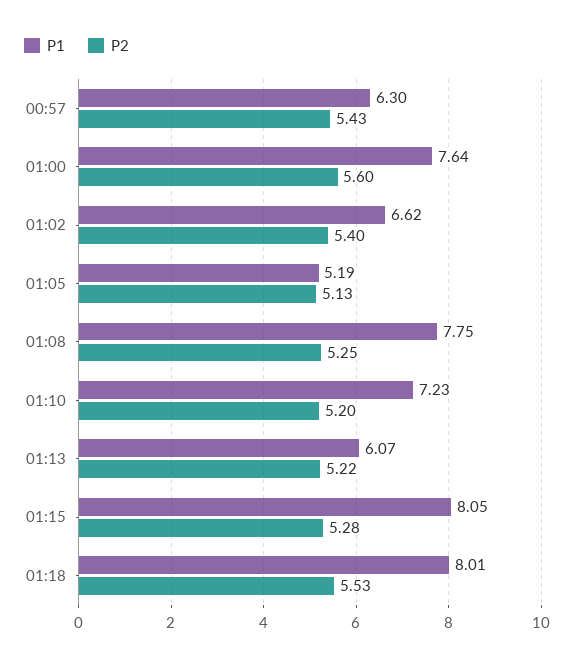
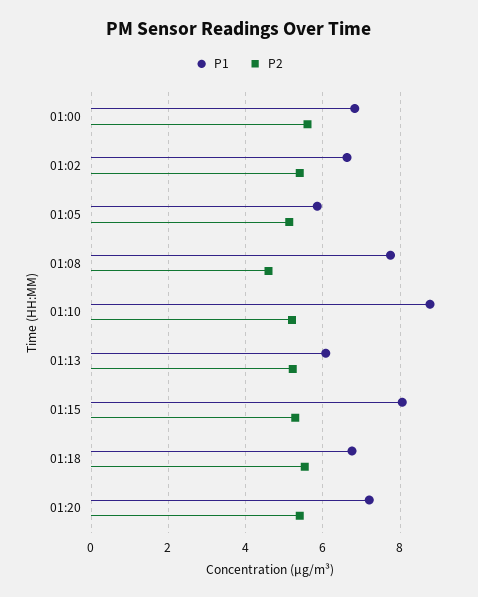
P1, 00:57: 6.3 -> none
P2, 00:57: 5.43 -> none
P1, 01:00: 7.64 -> 6.8
P1, 01:05: 5.19 -> 5.8
P2, 01:08: 5.25 -> 4.6
P1, 01:10: 7.23 -> 8.8
P1, 01:18: 8.01 -> 6.8
P1, 01:20: none -> 7.2
P2, 01:20: none -> 5.4

